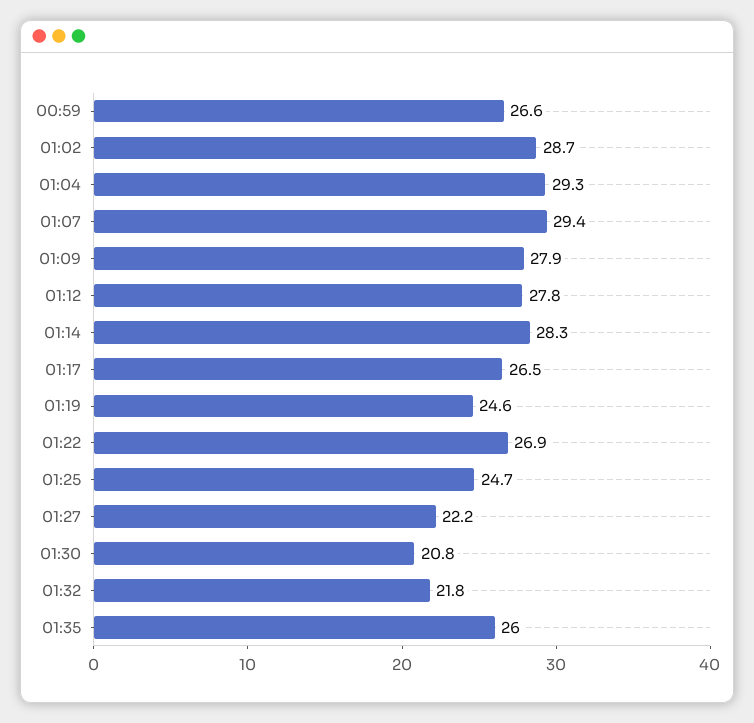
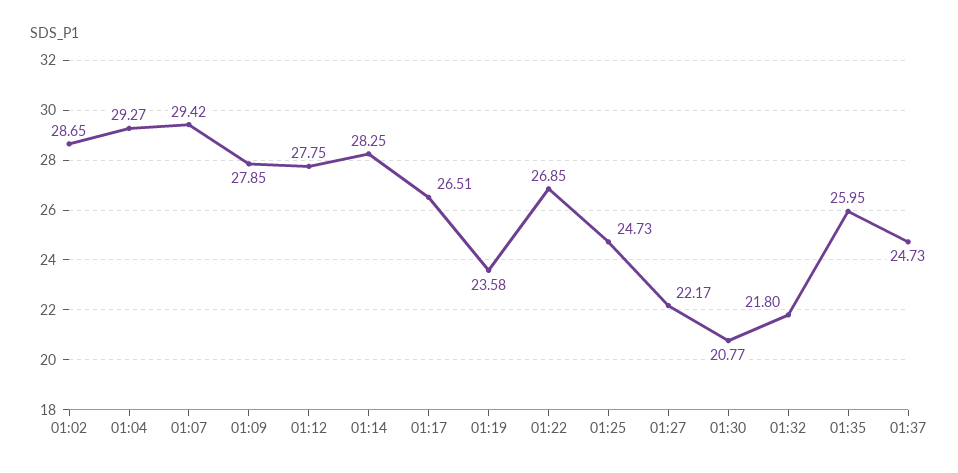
00:59: 26.6 -> none
01:19: 24.6 -> 23.58
01:37: none -> 24.73

